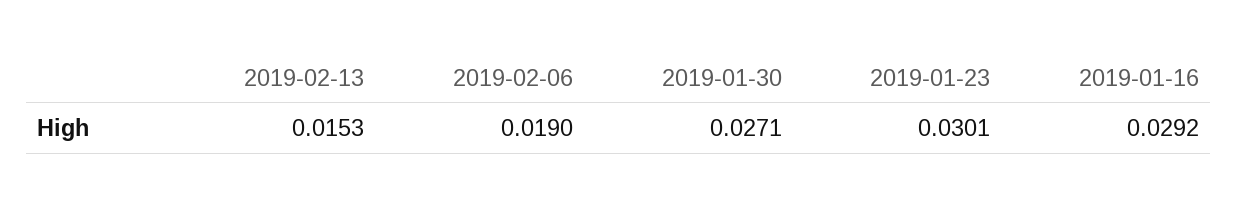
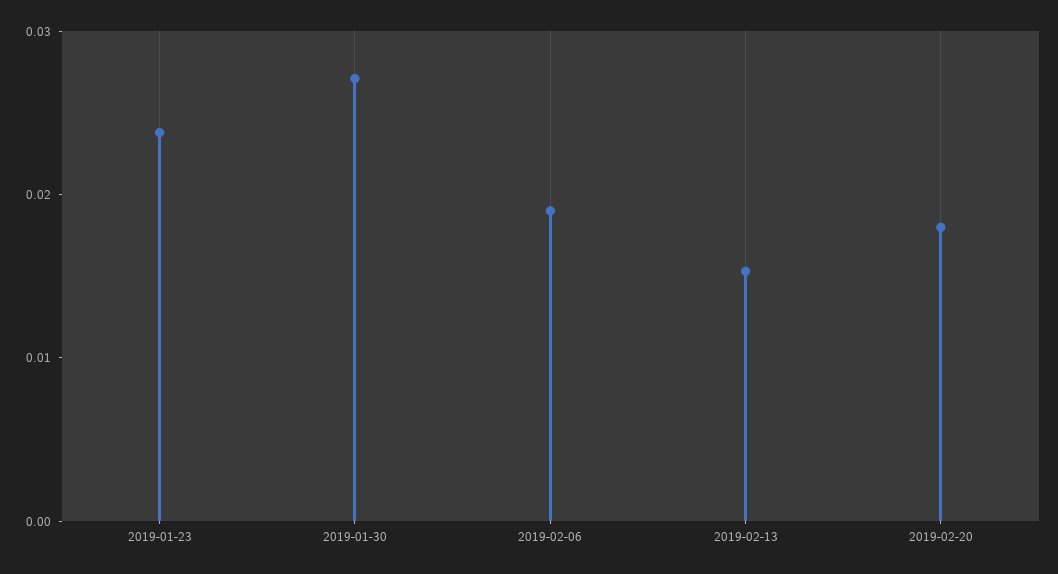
2019-01-23: 0.0301 -> 0.024
2019-01-16: 0.0292 -> none
2019-02-20: none -> 0.018

